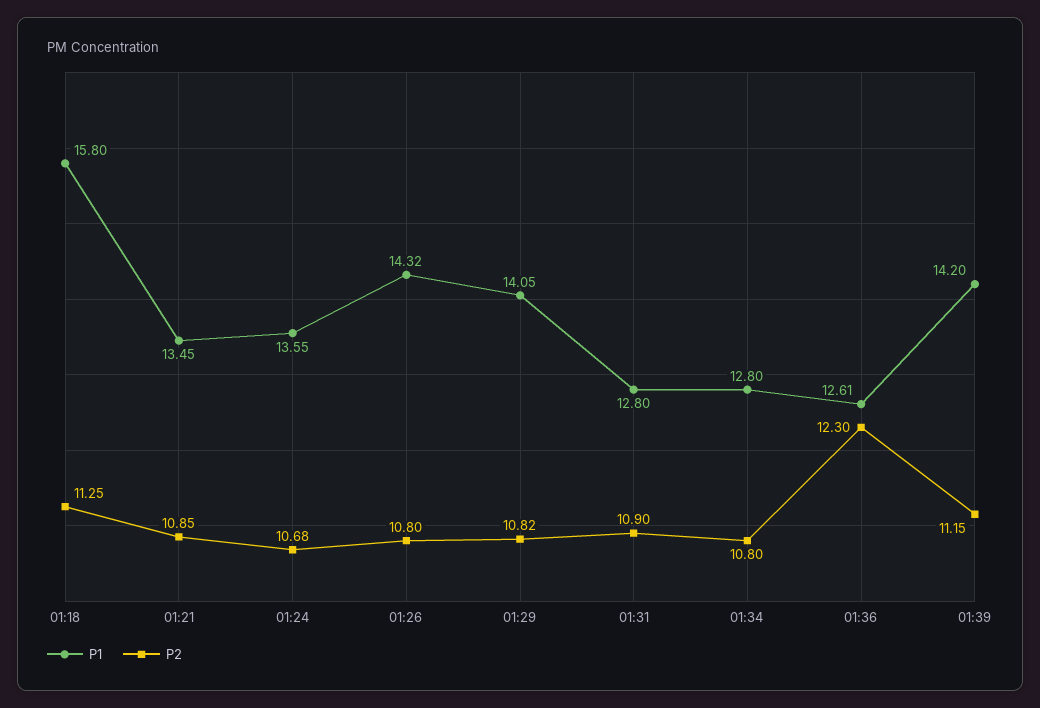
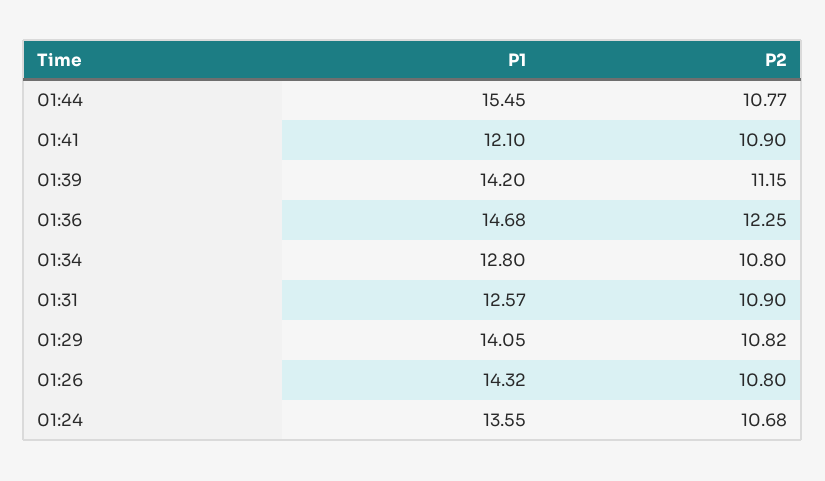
P1, 01:18: 15.8 -> none
P2, 01:18: 11.25 -> none
P1, 01:21: 13.45 -> none
P2, 01:21: 10.85 -> none
P1, 01:31: 12.8 -> 12.57
P1, 01:36: 12.61 -> 14.68
P2, 01:36: 12.3 -> 12.25
P1, 01:44: none -> 15.45
P2, 01:44: none -> 10.77
P1, 01:41: none -> 12.1
P2, 01:41: none -> 10.9

